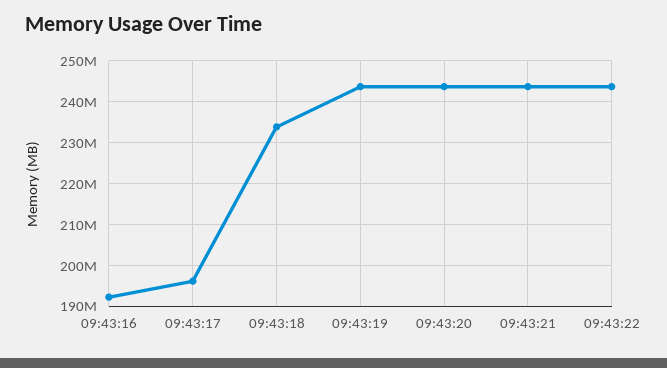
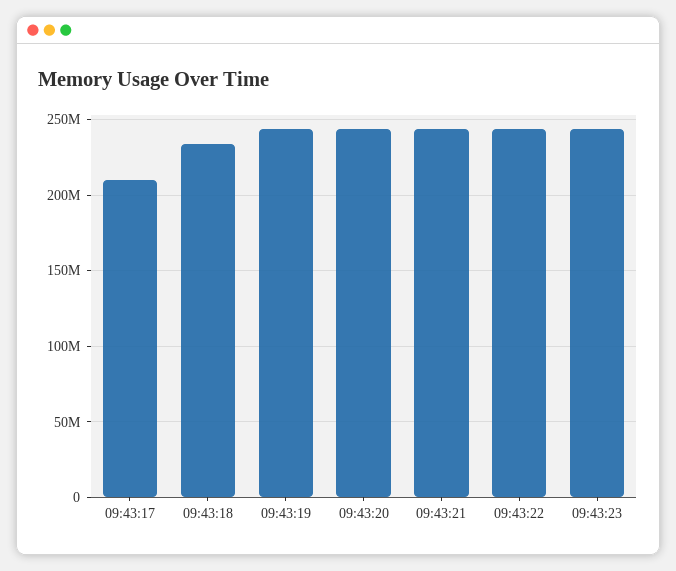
09:43:16: 192000000 -> none
09:43:17: 196000000 -> 210000000
09:43:23: none -> 245000000

